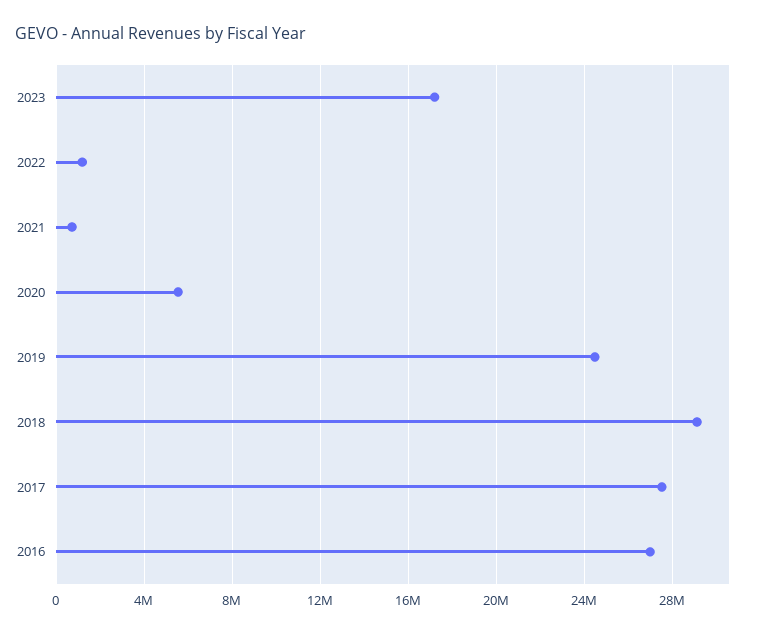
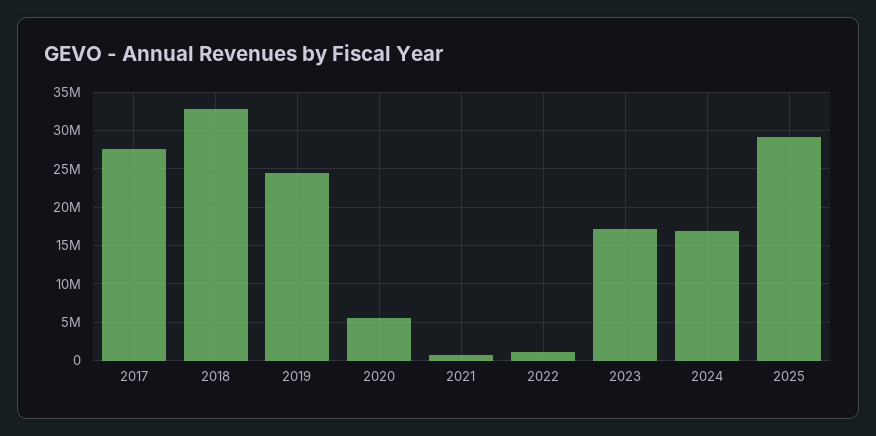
2018: 29000000 -> 33000000
2016: 27000000 -> none
2024: none -> 17000000
2025: none -> 29000000

